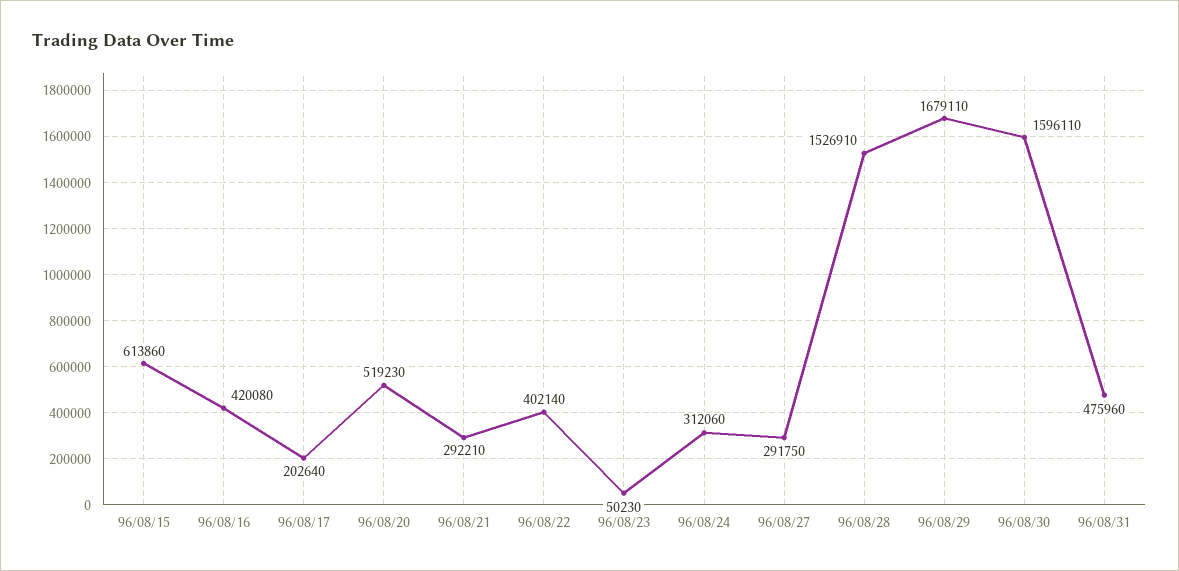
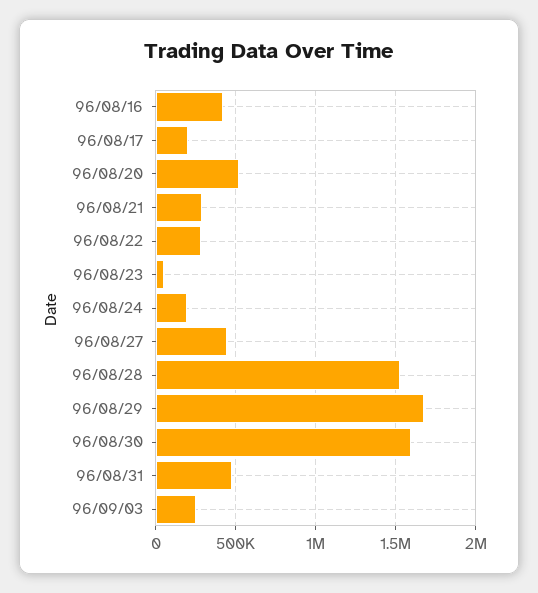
96/08/15: 613860 -> none
96/08/22: 402140 -> 300000
96/08/24: 312060 -> 200000
96/08/27: 291750 -> 450000
96/09/03: none -> 250000

